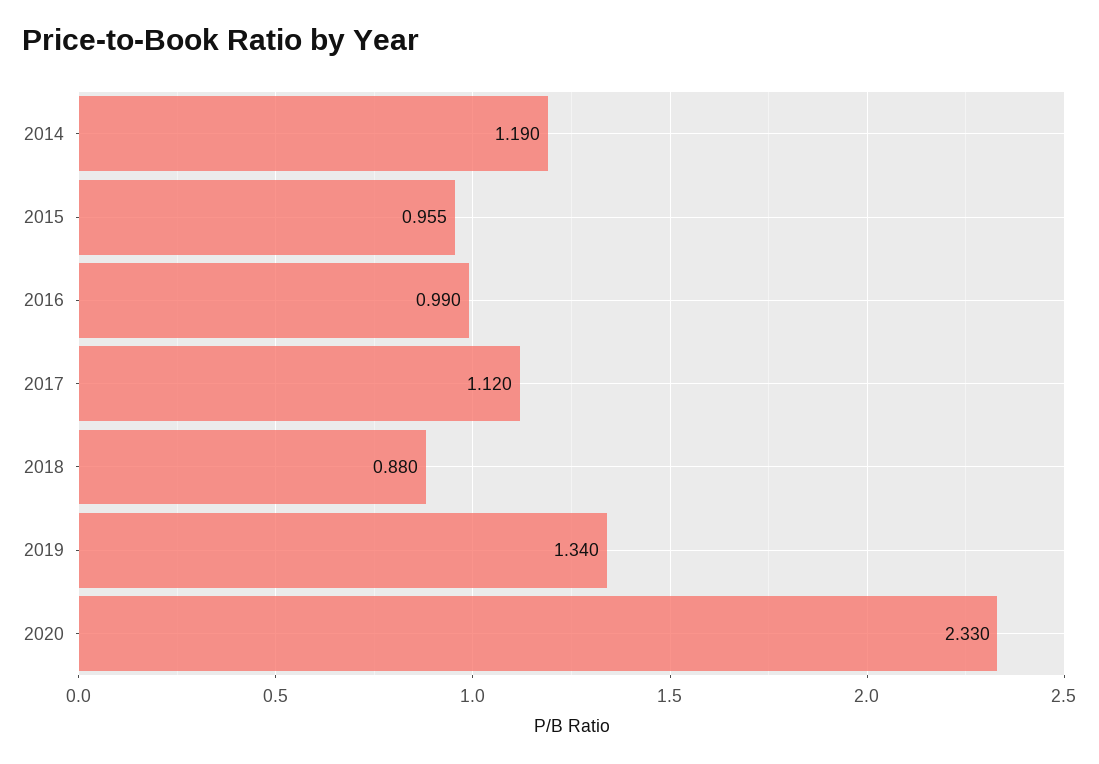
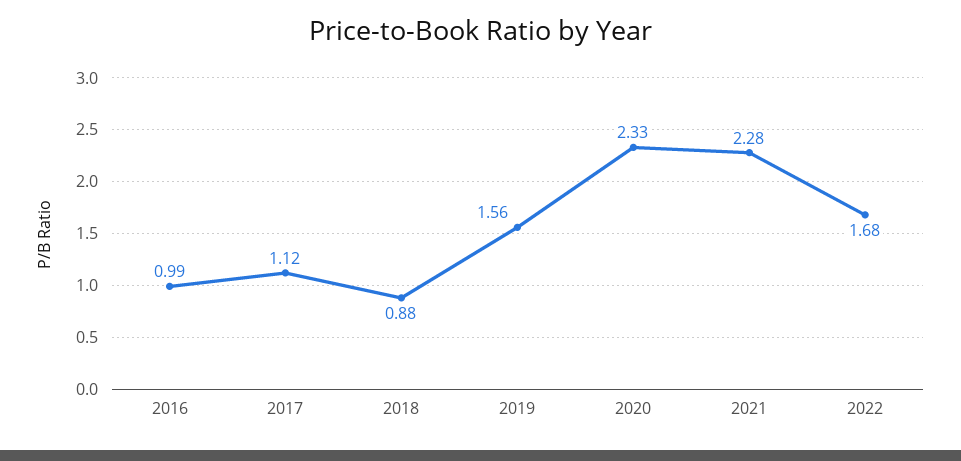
2014: 1.19 -> none
2015: 0.955 -> none
2019: 1.34 -> 1.56
2021: none -> 2.28
2022: none -> 1.68

